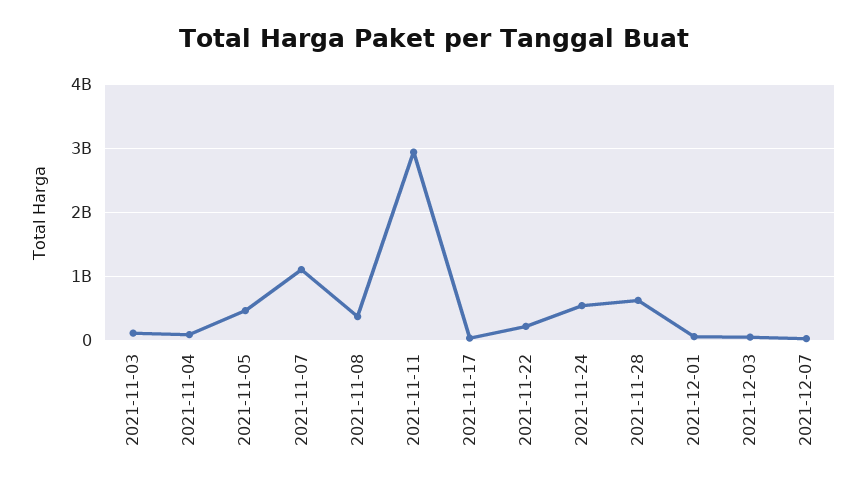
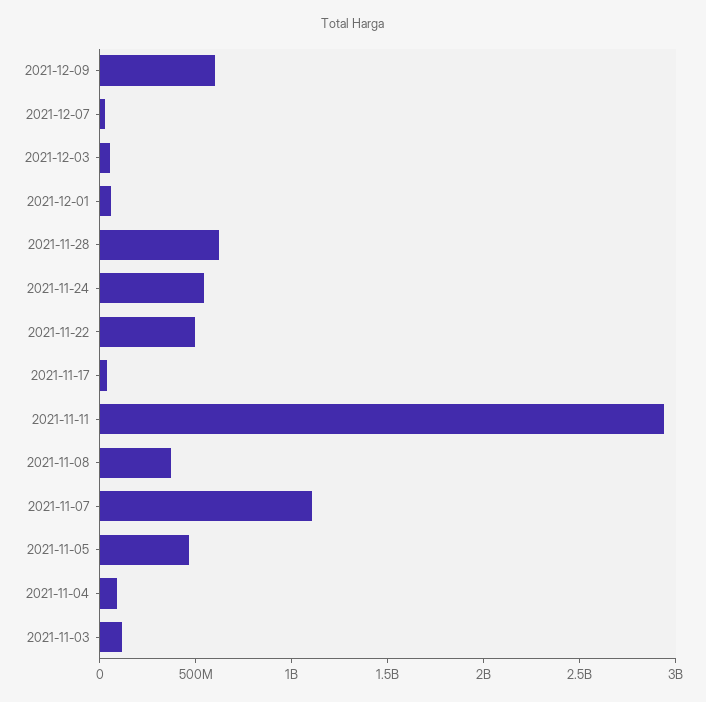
2021-11-22: 200000000 -> 500000000
2021-12-09: none -> 600000000

